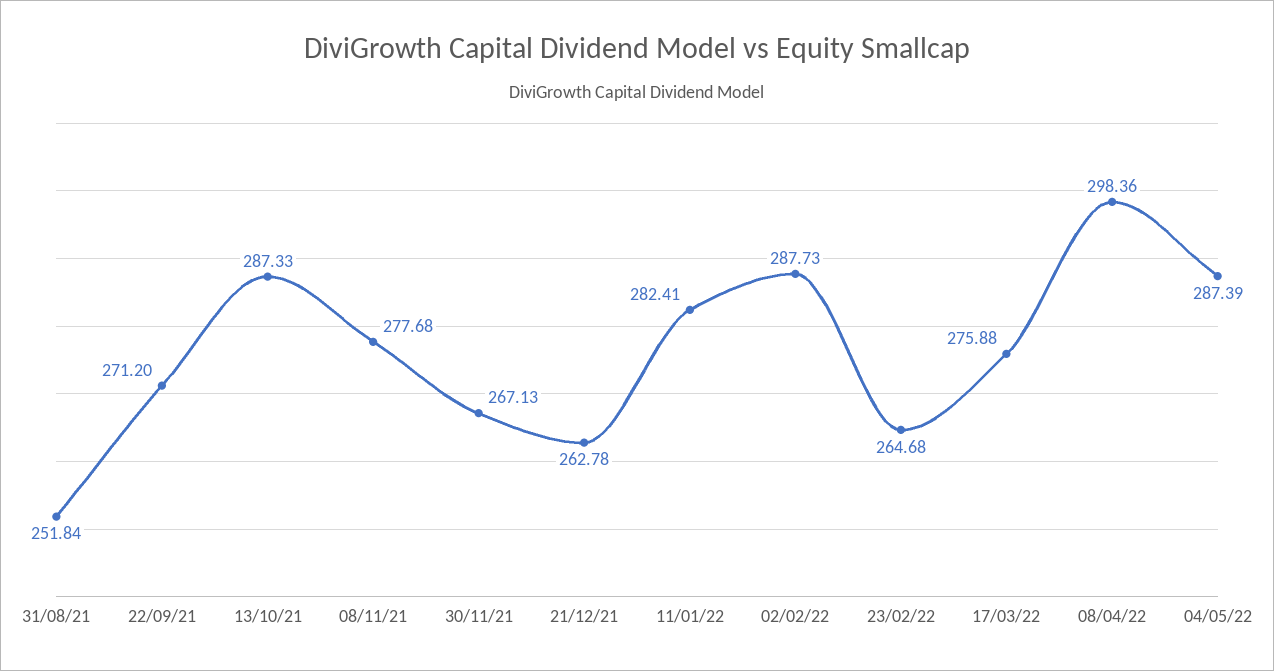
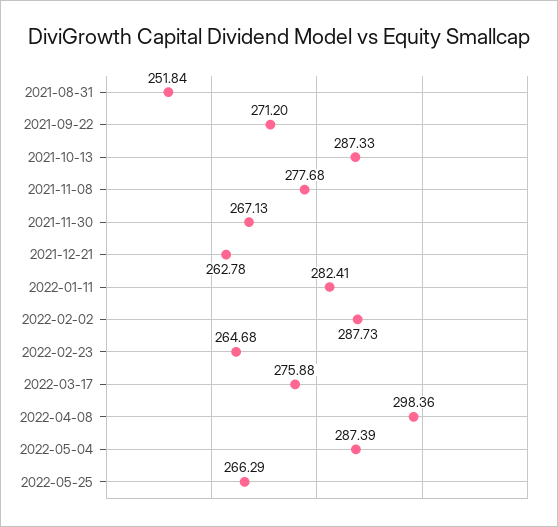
2022-05-25: none -> 266.29

